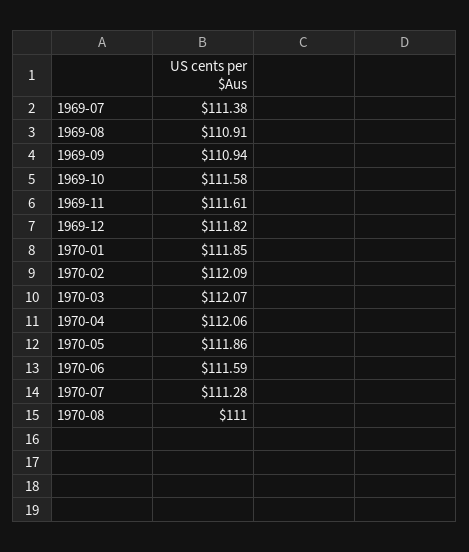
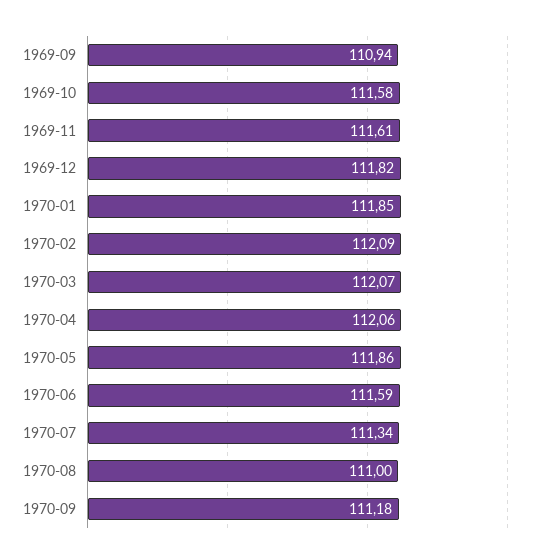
1969-07: 111.38 -> none
1969-08: 110.91 -> none
1970-07: 111.28 -> 111.34
1970-09: none -> 111.18

